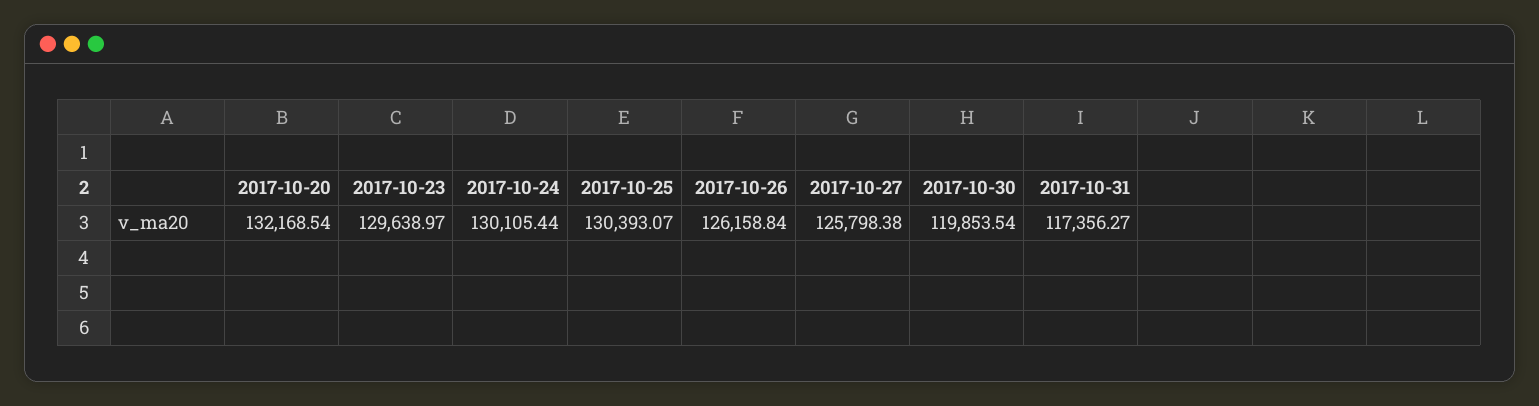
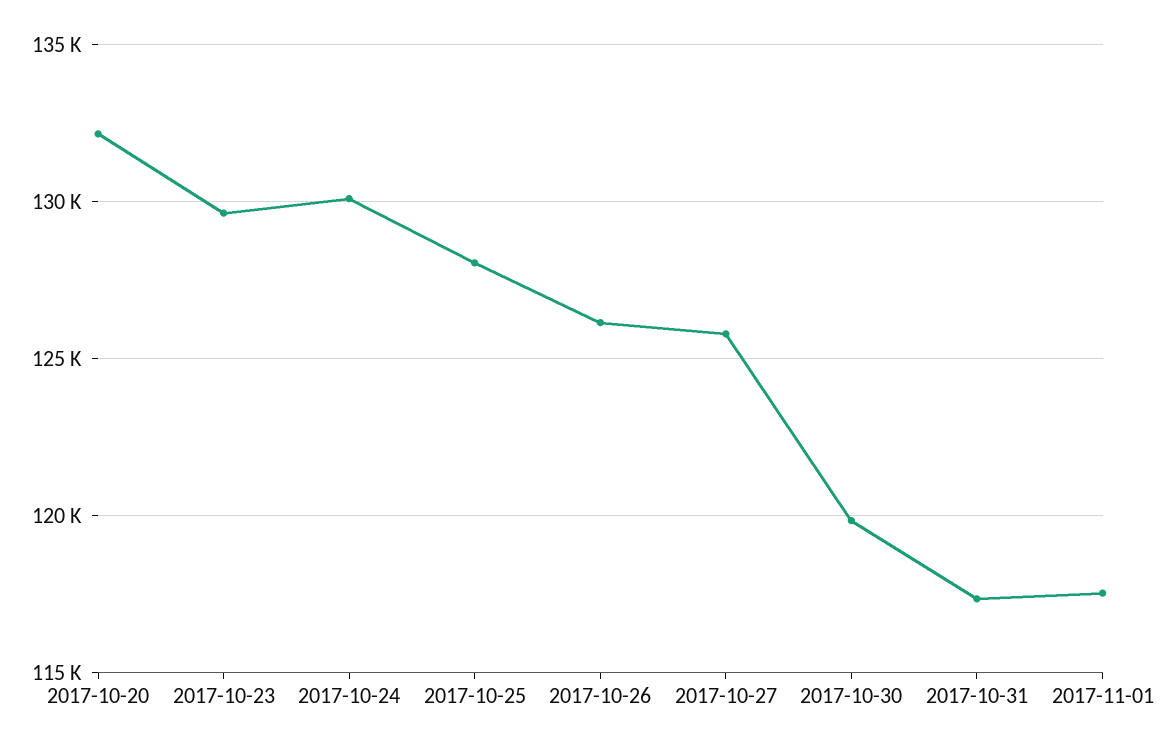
2017-10-25: 130393.07 -> 128000
2017-11-01: none -> 117500

